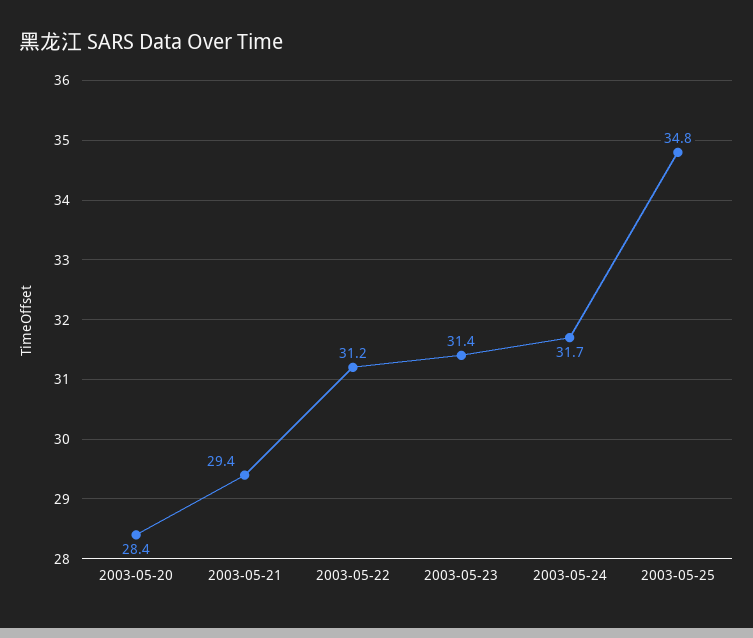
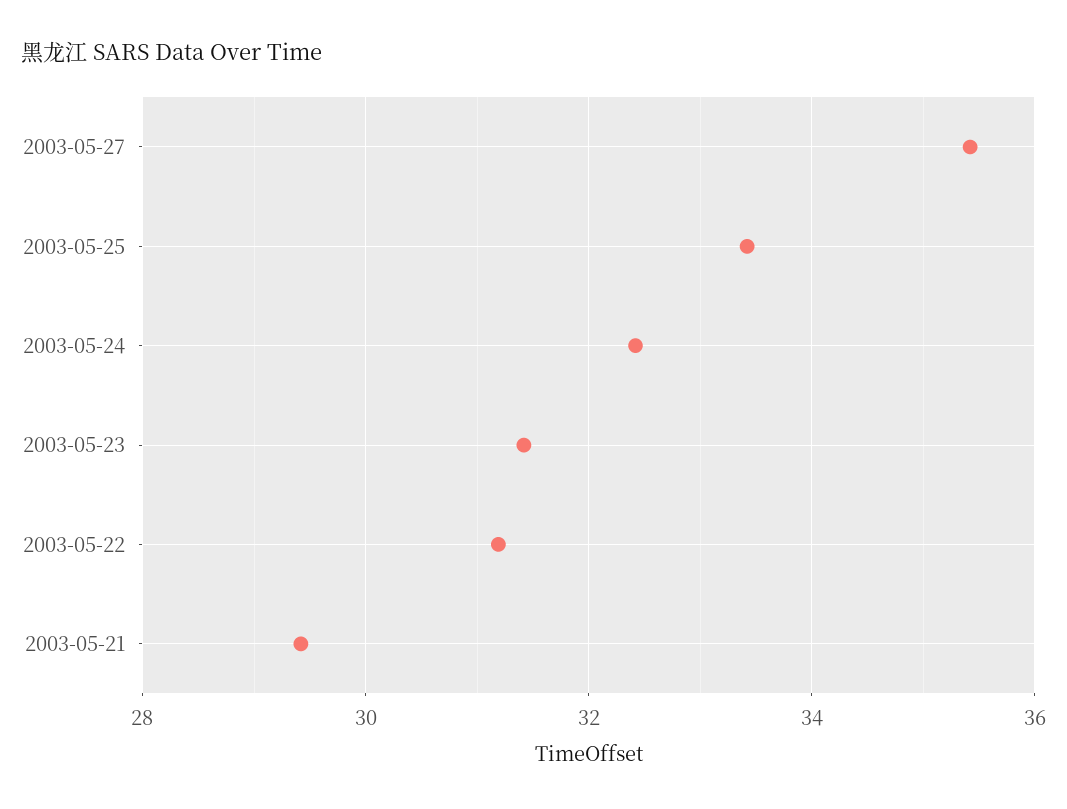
2003-05-20: 28.4 -> none
2003-05-24: 31.7 -> 32.4
2003-05-25: 34.8 -> 33.4
2003-05-27: none -> 35.4

